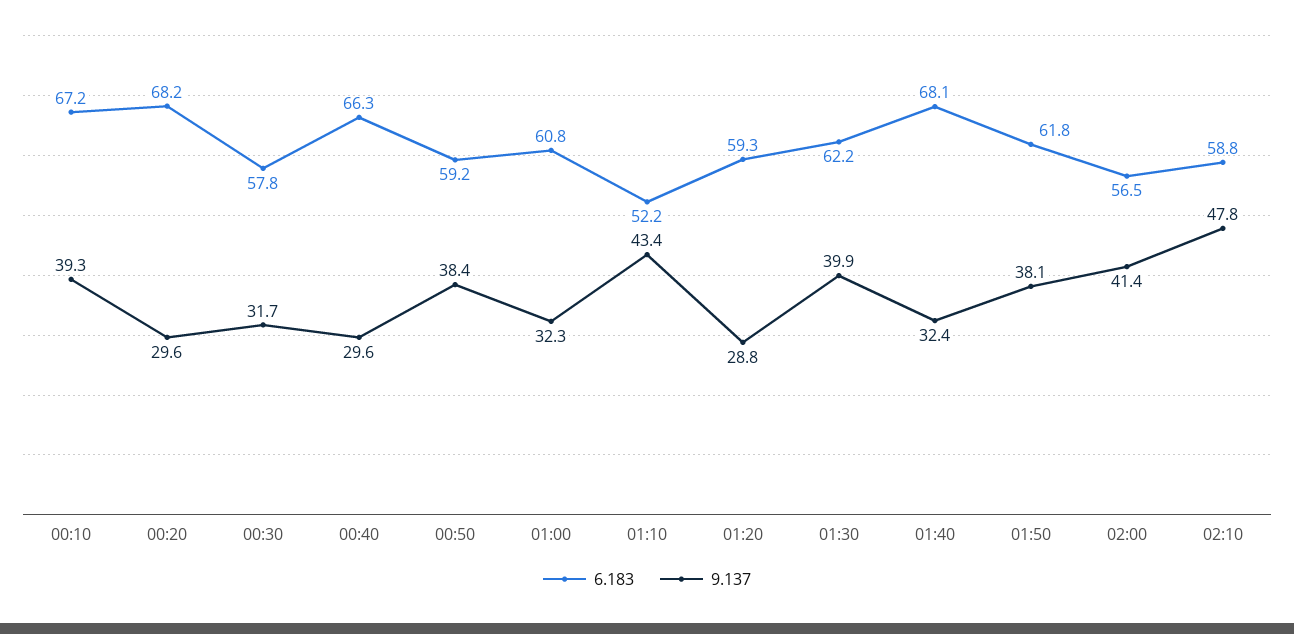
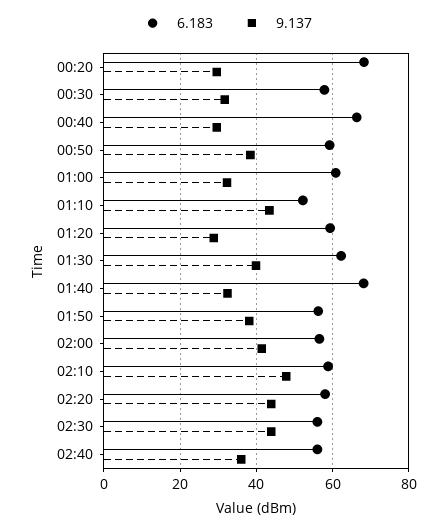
6.183, 00:10: 67.2 -> none
9.137, 00:10: 39.3 -> none
6.183, 01:50: 61.8 -> 56
6.183, 02:20: none -> 58
9.137, 02:20: none -> 44
6.183, 02:30: none -> 56
9.137, 02:30: none -> 44
6.183, 02:40: none -> 56
9.137, 02:40: none -> 36

